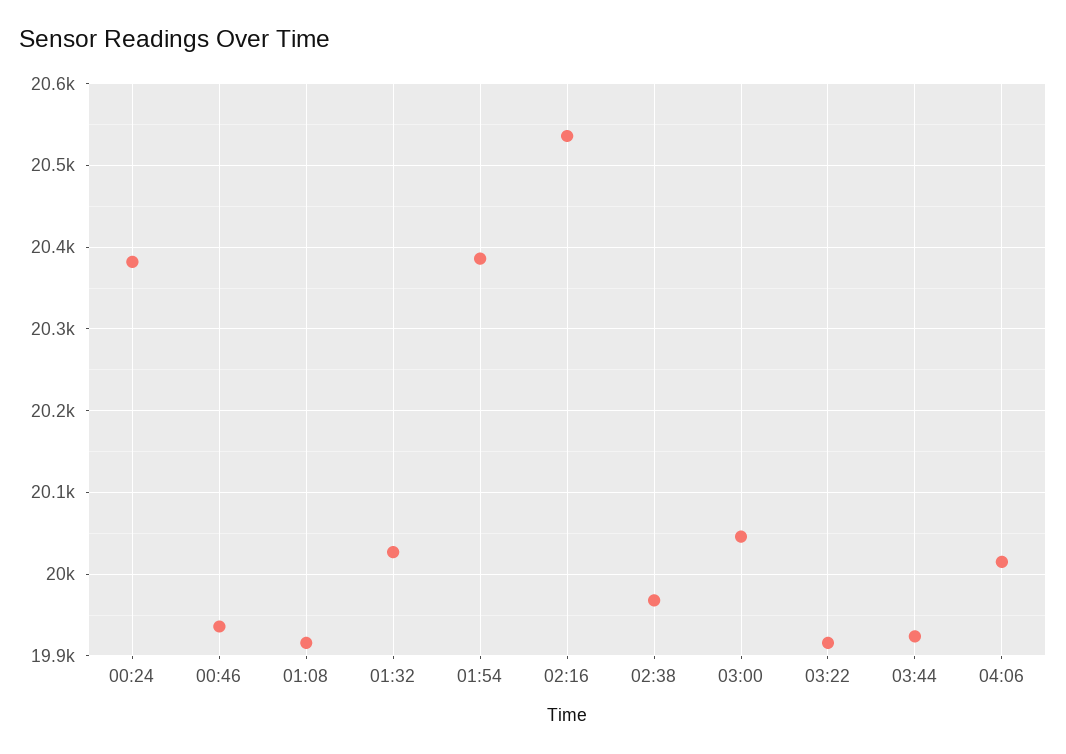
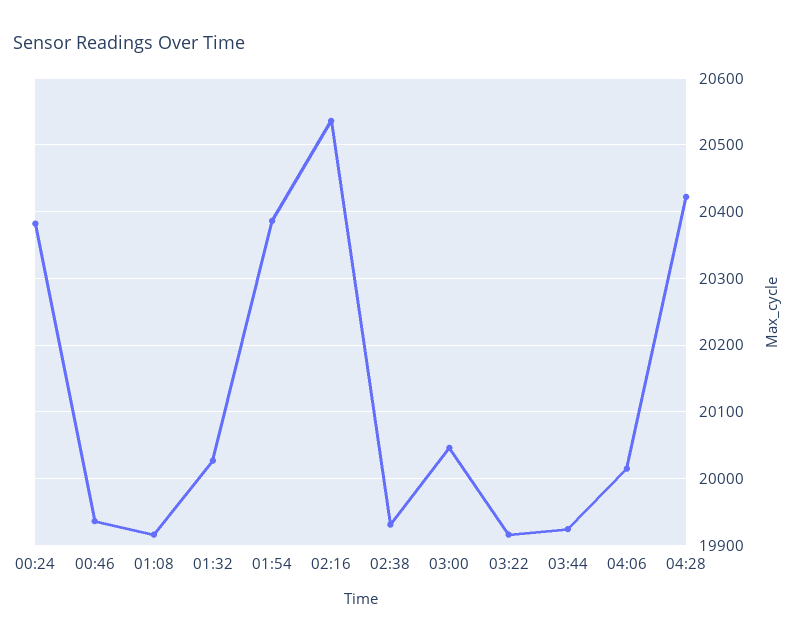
02:38: 19970 -> 19930
04:28: none -> 20420

